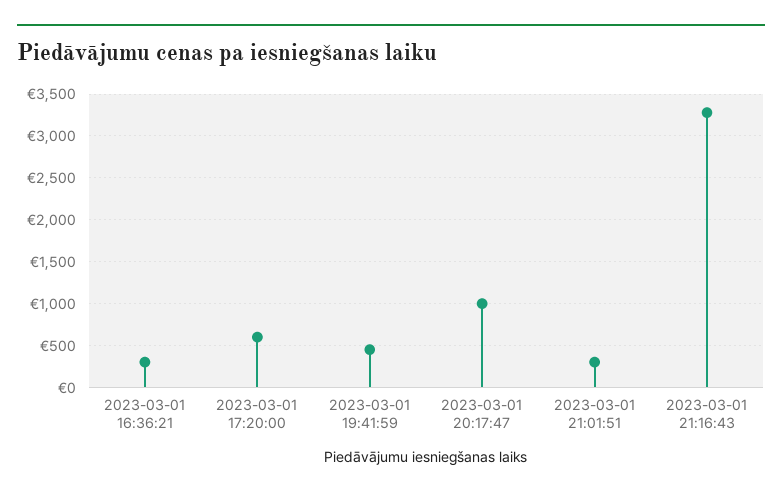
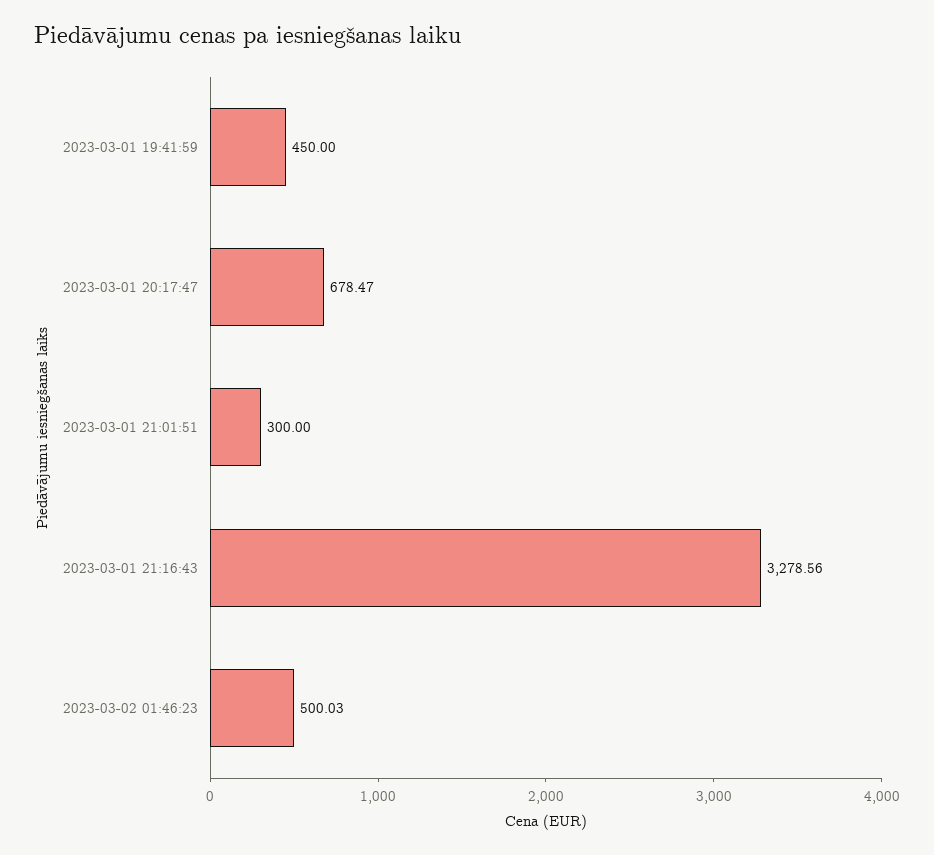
2023-03-01 16:36:21: 300 -> none
2023-03-01 17:20:00: 600 -> none
2023-03-01 20:17:47: 1000 -> 678.47
2023-03-02 01:46:23: none -> 500.03

